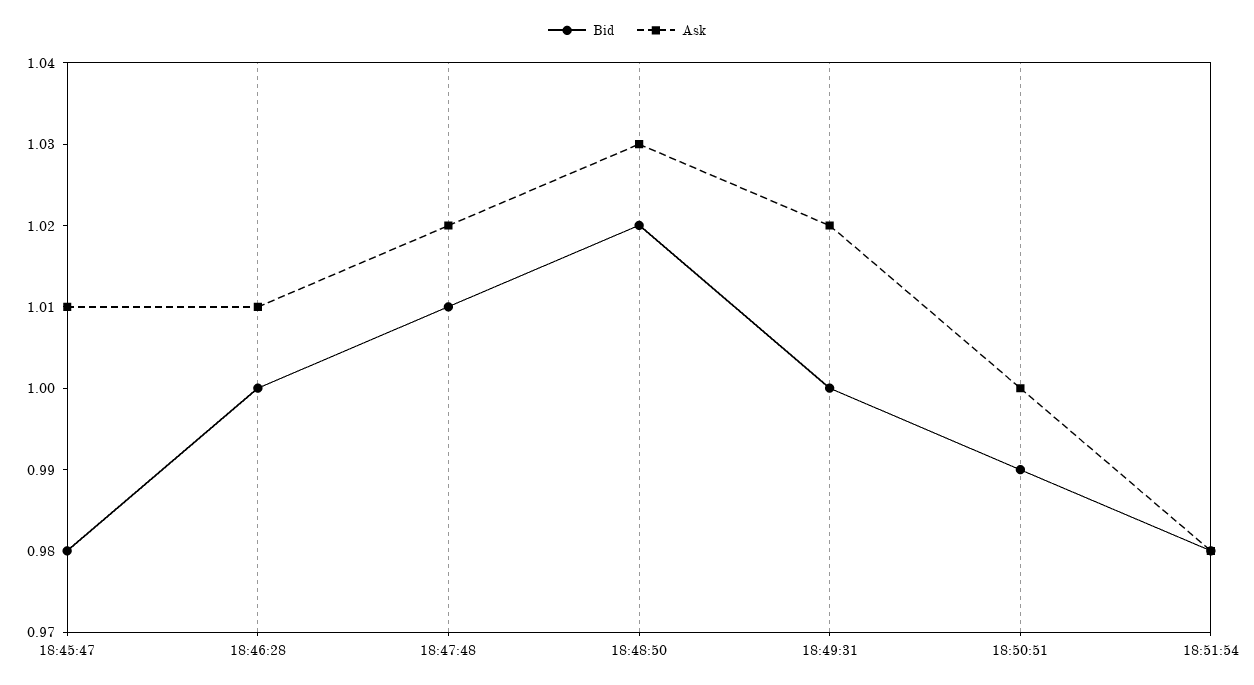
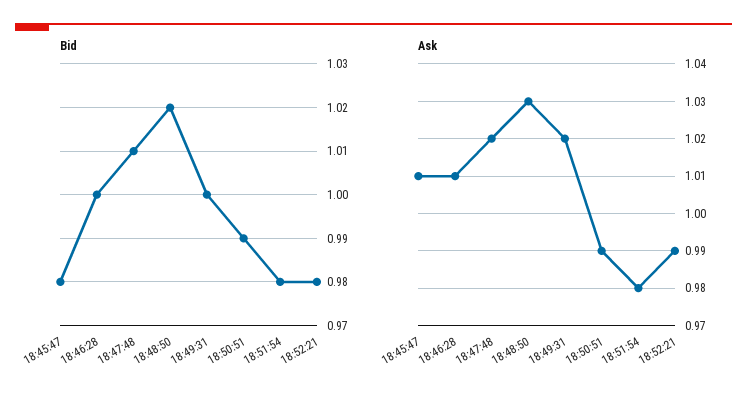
Ask, 18:50:51: 1 -> 0.99
Bid, 18:52:21: none -> 0.98
Ask, 18:52:21: none -> 0.99

